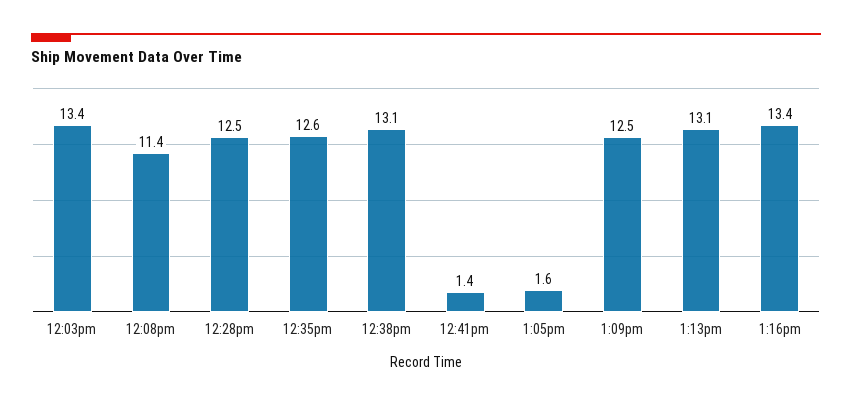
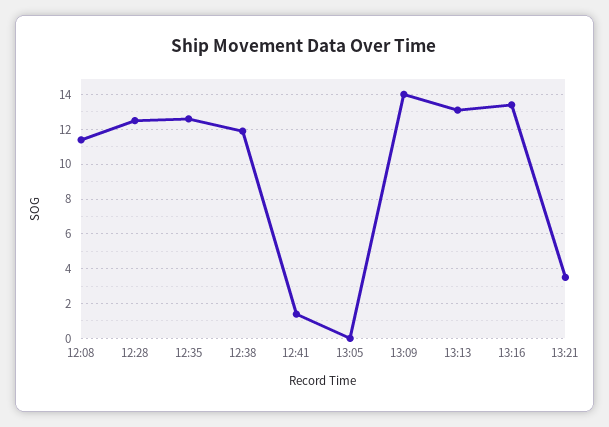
12:03pm: 13.4 -> none
12:38pm: 13.1 -> 12
1:05pm: 1.6 -> 0
1:09pm: 12.5 -> 14
13:21: none -> 3.5

